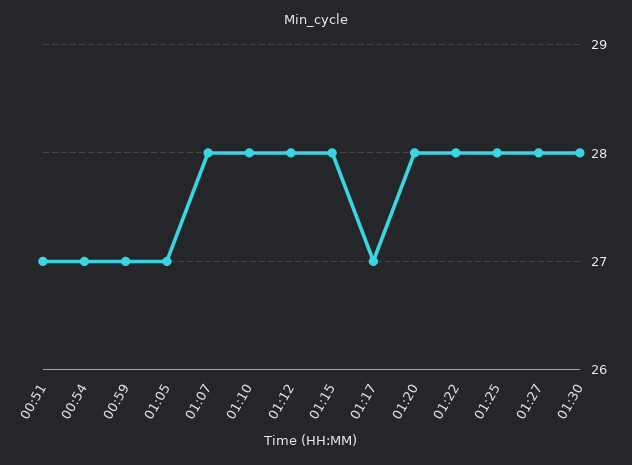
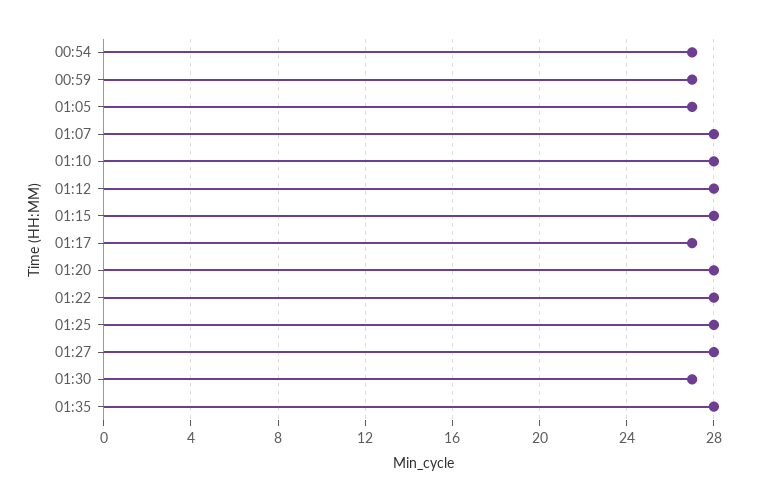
00:51: 27 -> none
01:30: 28 -> 27
01:35: none -> 28

